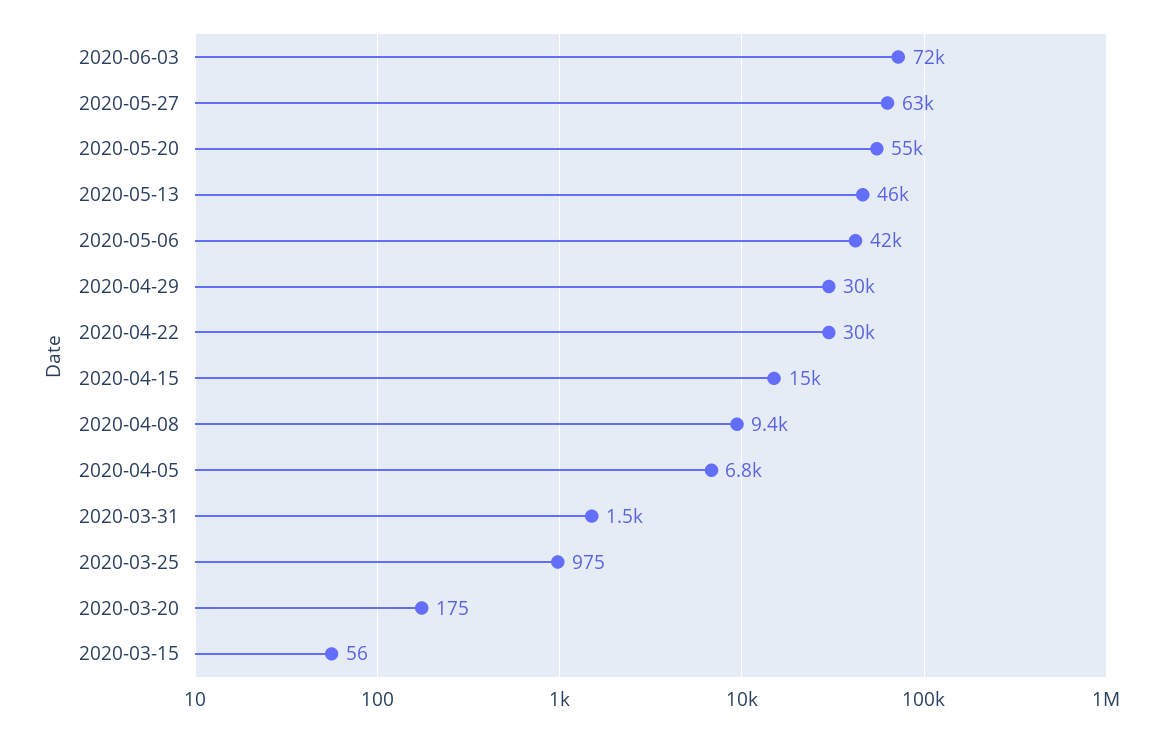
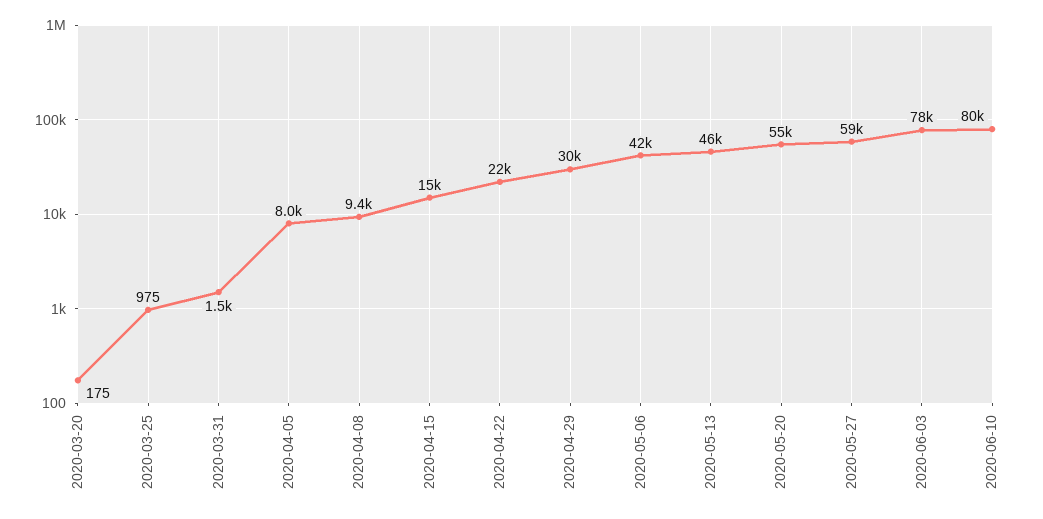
2020-06-03: 72000 -> 78000
2020-05-27: 63000 -> 59000
2020-04-22: 30000 -> 22000
2020-04-05: 6800 -> 8000
2020-03-15: 56 -> none
2020-06-10: none -> 80000

